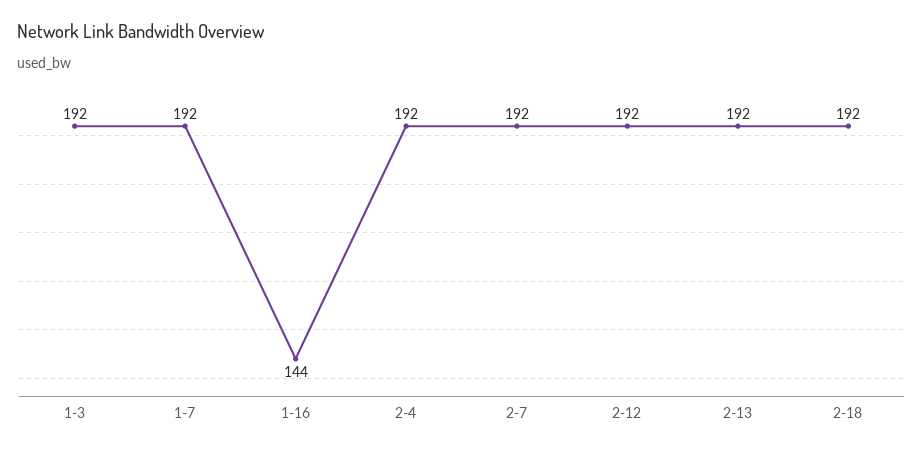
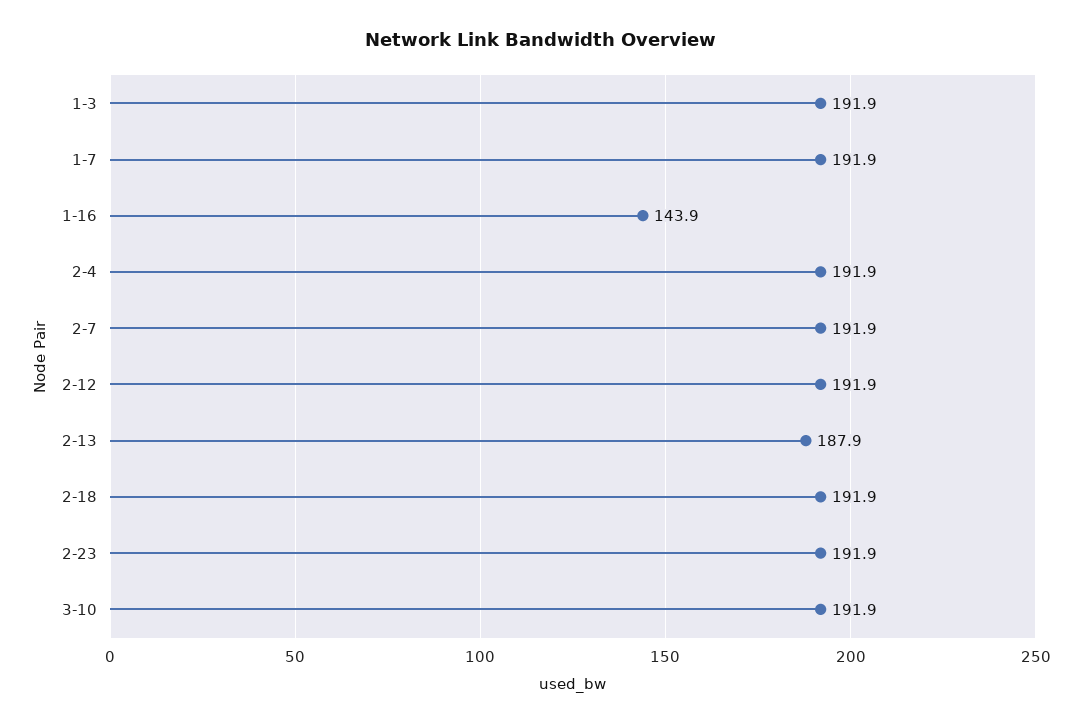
2-13: 192 -> 187.9
2-23: none -> 191.9
3-10: none -> 191.9

